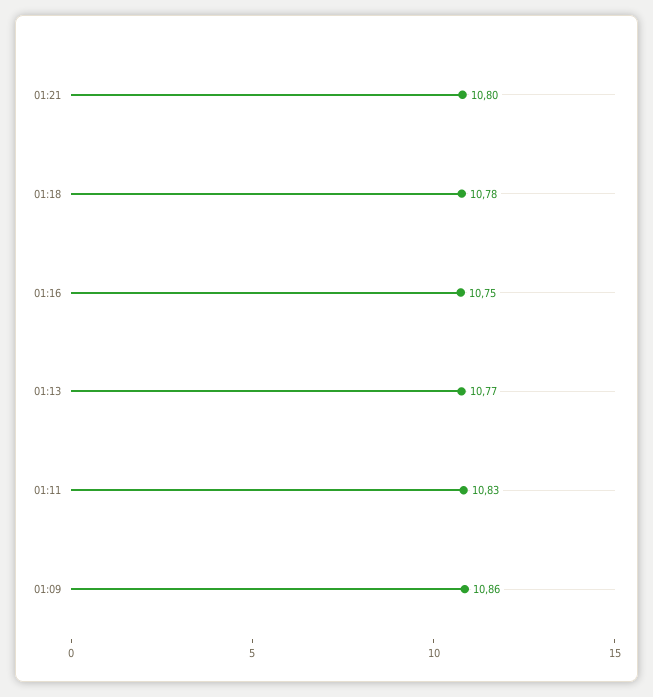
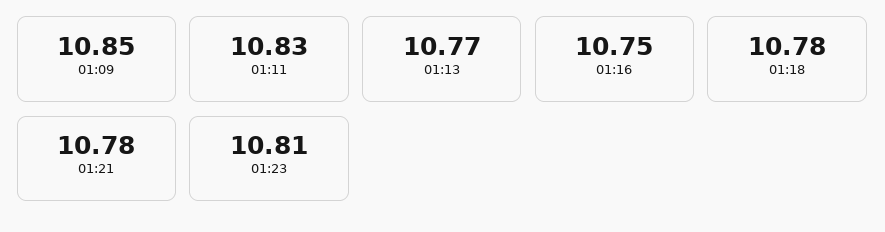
01:21: 10.8 -> 10.78
01:09: 10.86 -> 10.85
01:23: none -> 10.81

